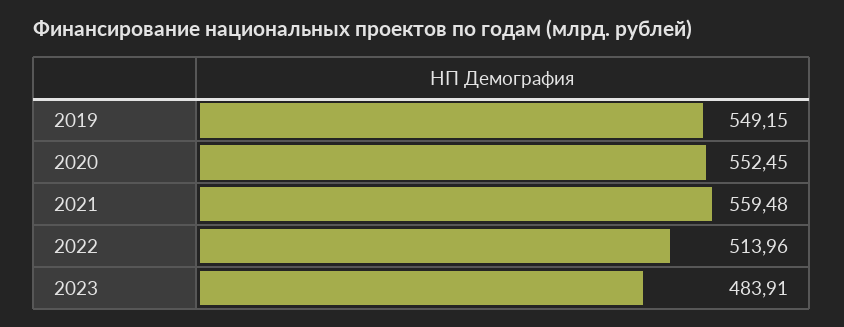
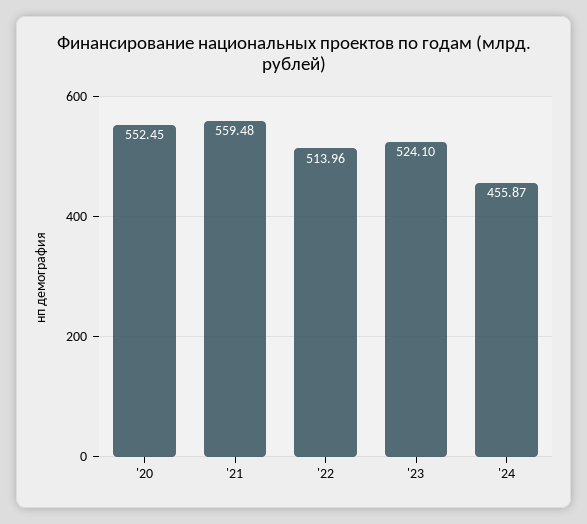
2019: 549.15 -> none
2023: 483.91 -> 524.1
'24: none -> 455.87

